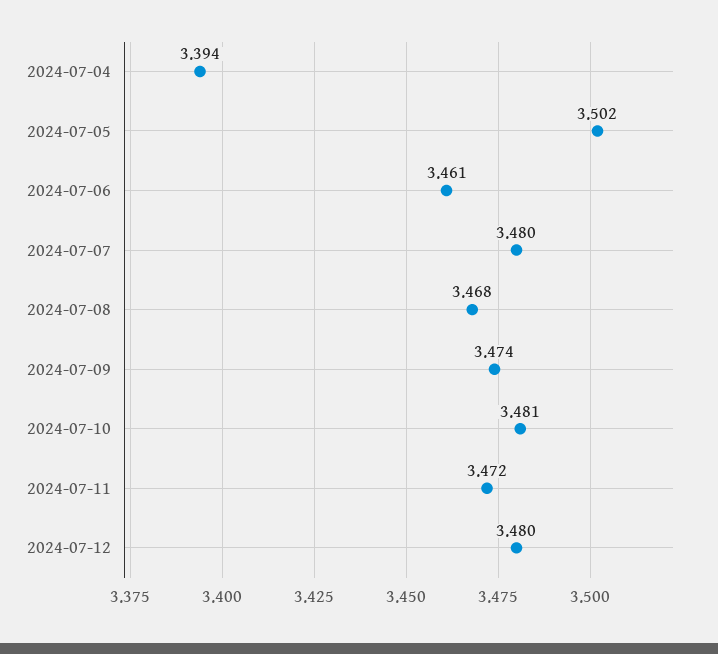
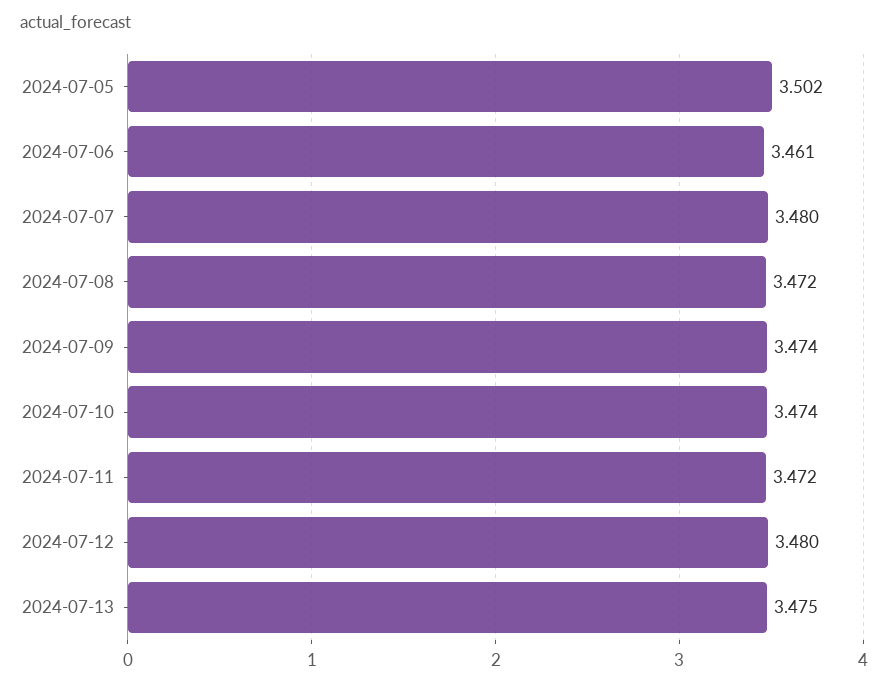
2024-07-04: 3.394 -> none
2024-07-08: 3.468 -> 3.472
2024-07-10: 3.481 -> 3.474
2024-07-13: none -> 3.475

